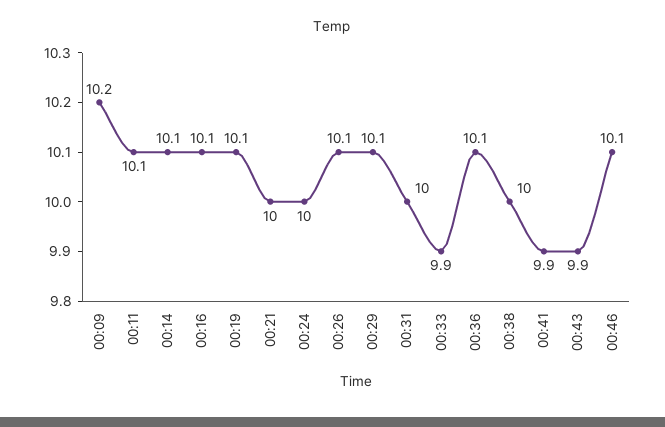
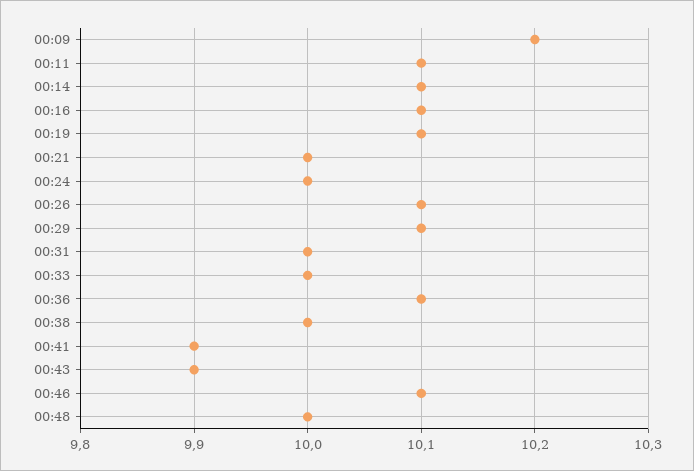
00:33: 9.9 -> 10
00:48: none -> 10

